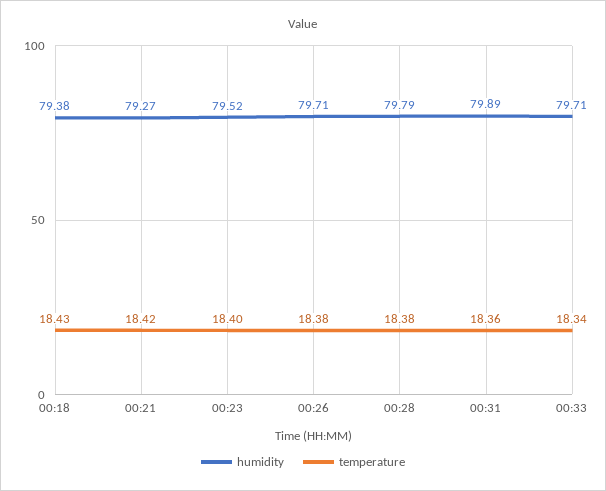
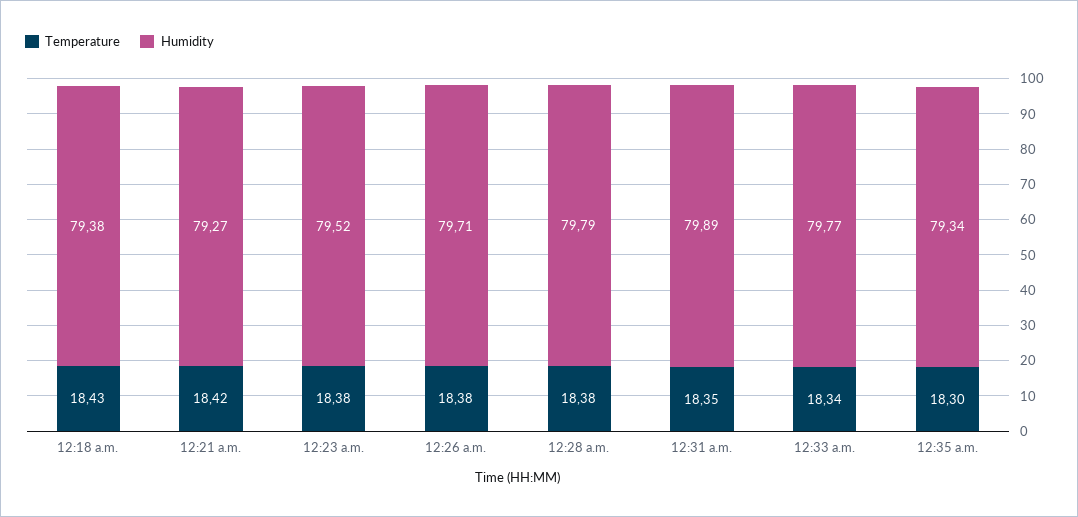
temperature, 00:23: 18.4 -> 18.38
temperature, 00:31: 18.36 -> 18.35
humidity, 00:33: 79.71 -> 79.77
temperature, 12:35 a.m.: none -> 18.3
humidity, 12:35 a.m.: none -> 79.34

